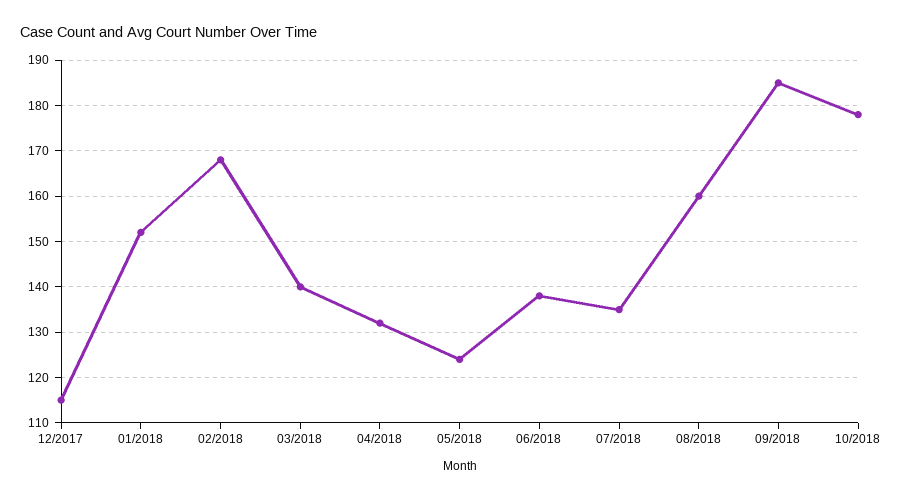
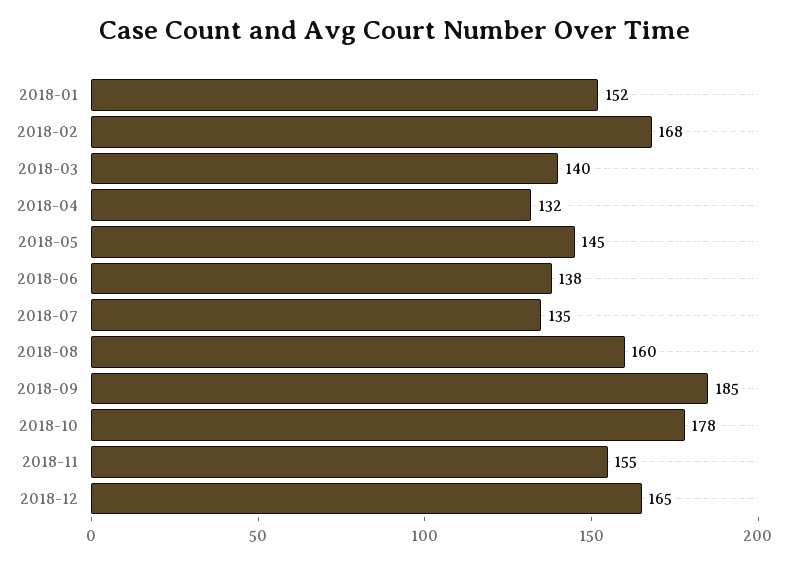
12/2017: 115 -> none
05/2018: 125 -> 145
2018-11: none -> 155
2018-12: none -> 165

